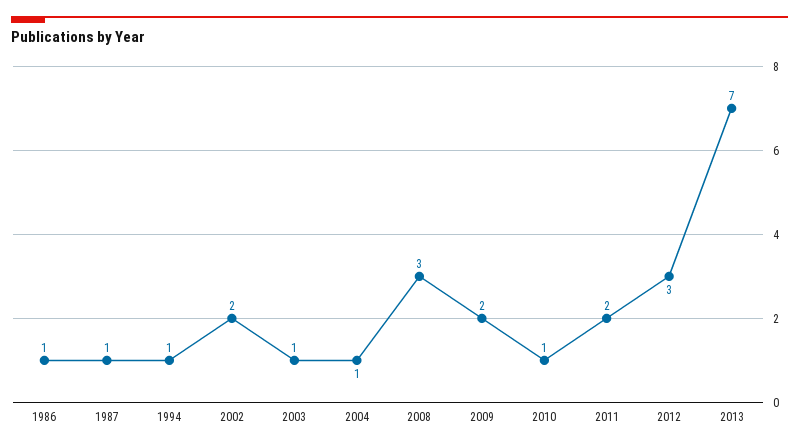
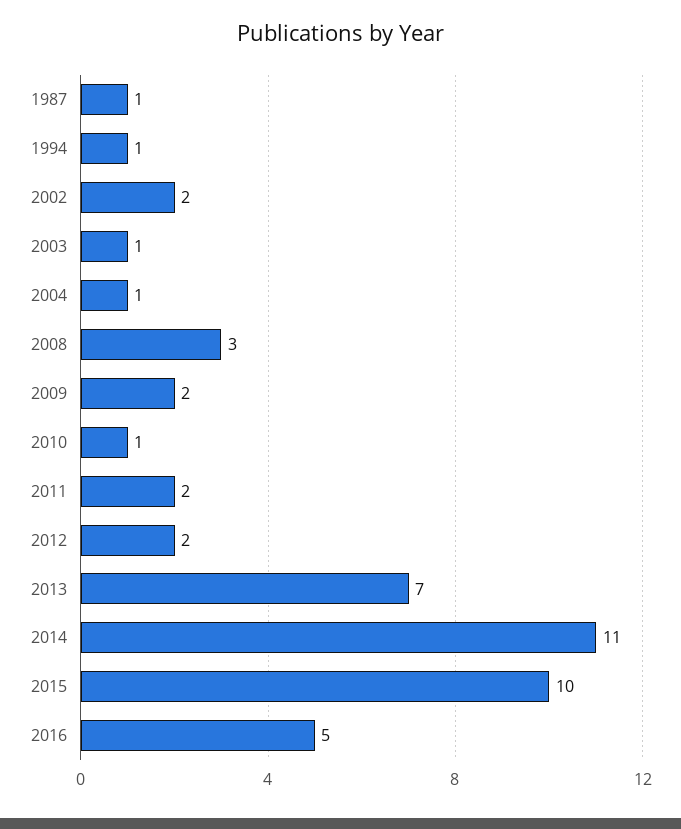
1986: 1 -> none
2012: 3 -> 2
2014: none -> 11
2015: none -> 10
2016: none -> 5

